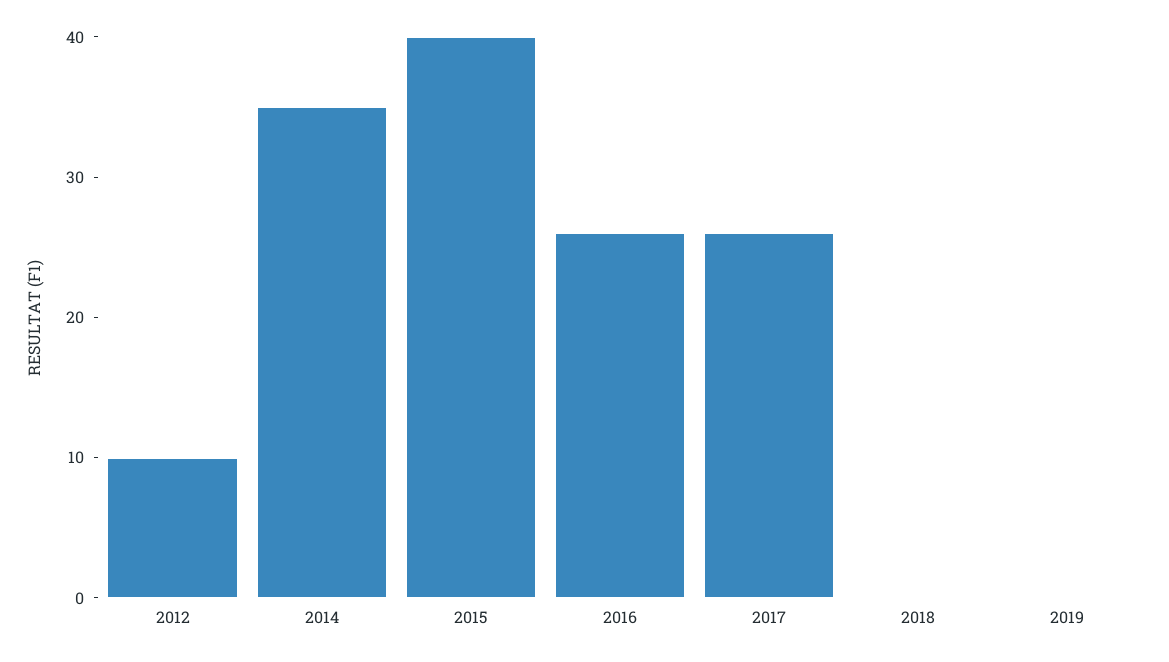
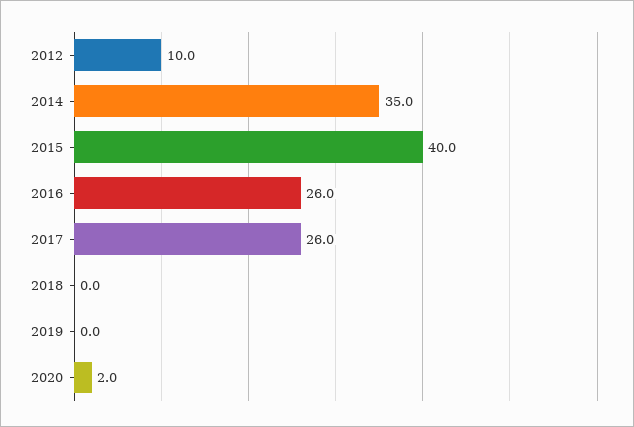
2020: none -> 2

